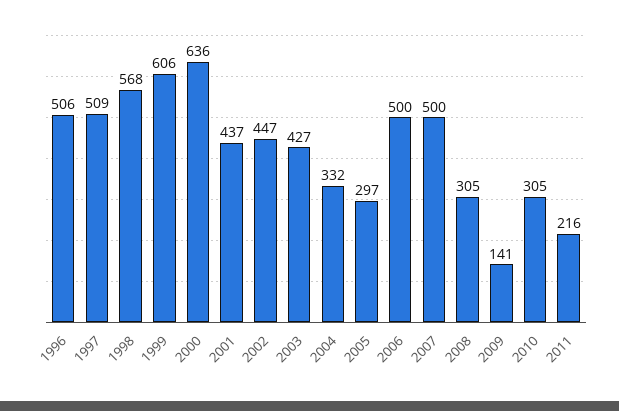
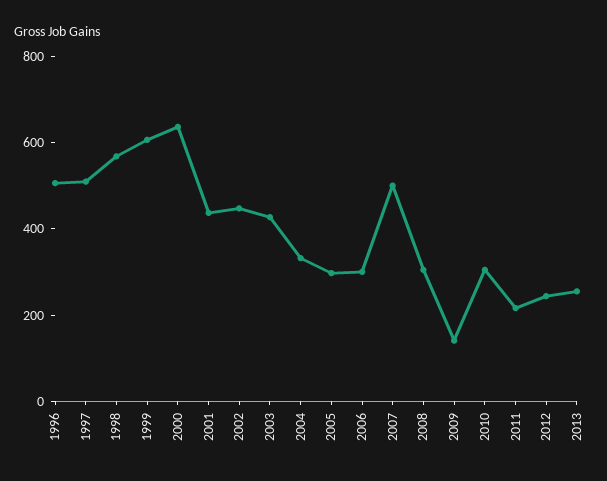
2006: 500 -> 300
2012: none -> 250
2013: none -> 250

